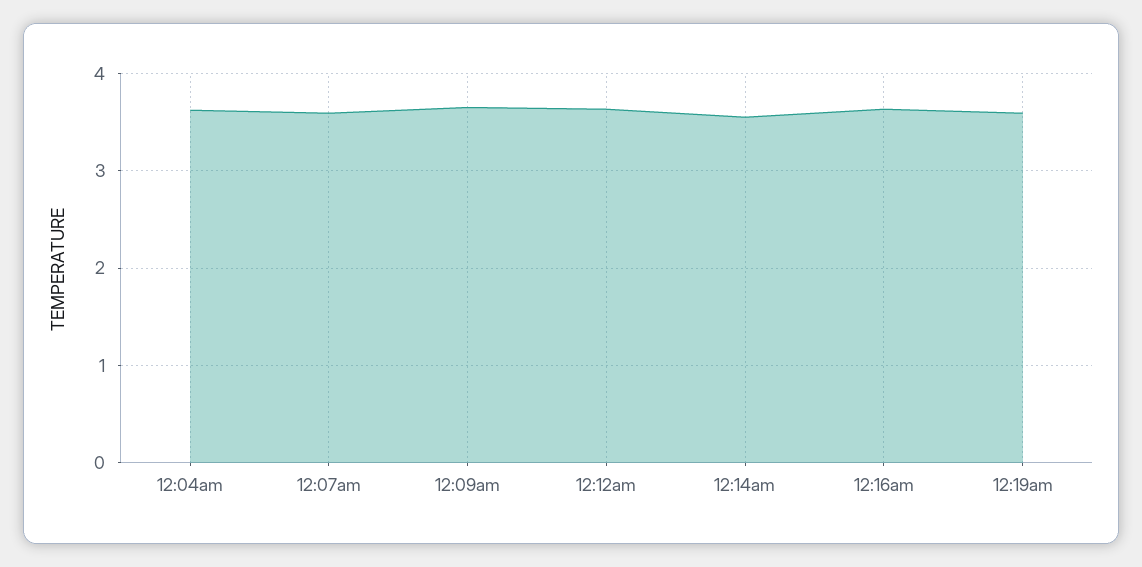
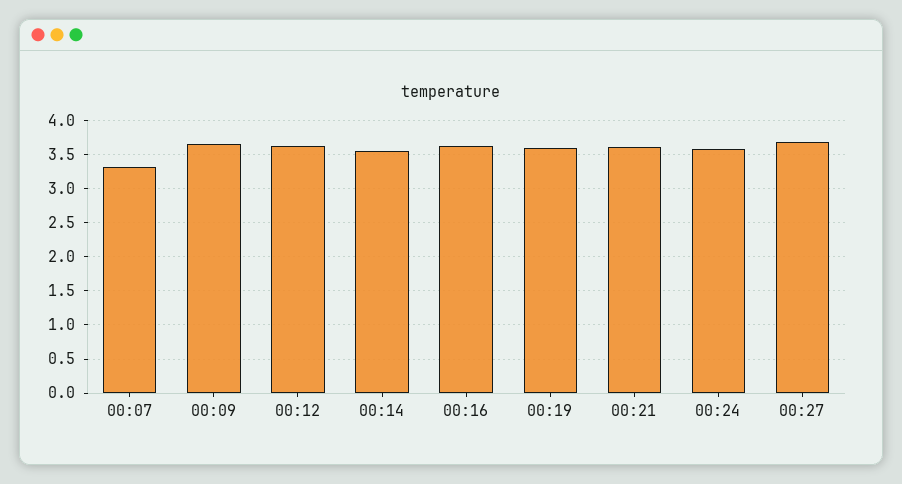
12:04am: 3.6 -> none
12:07am: 3.6 -> 3.3
00:21: none -> 3.6
00:24: none -> 3.6
00:27: none -> 3.7

